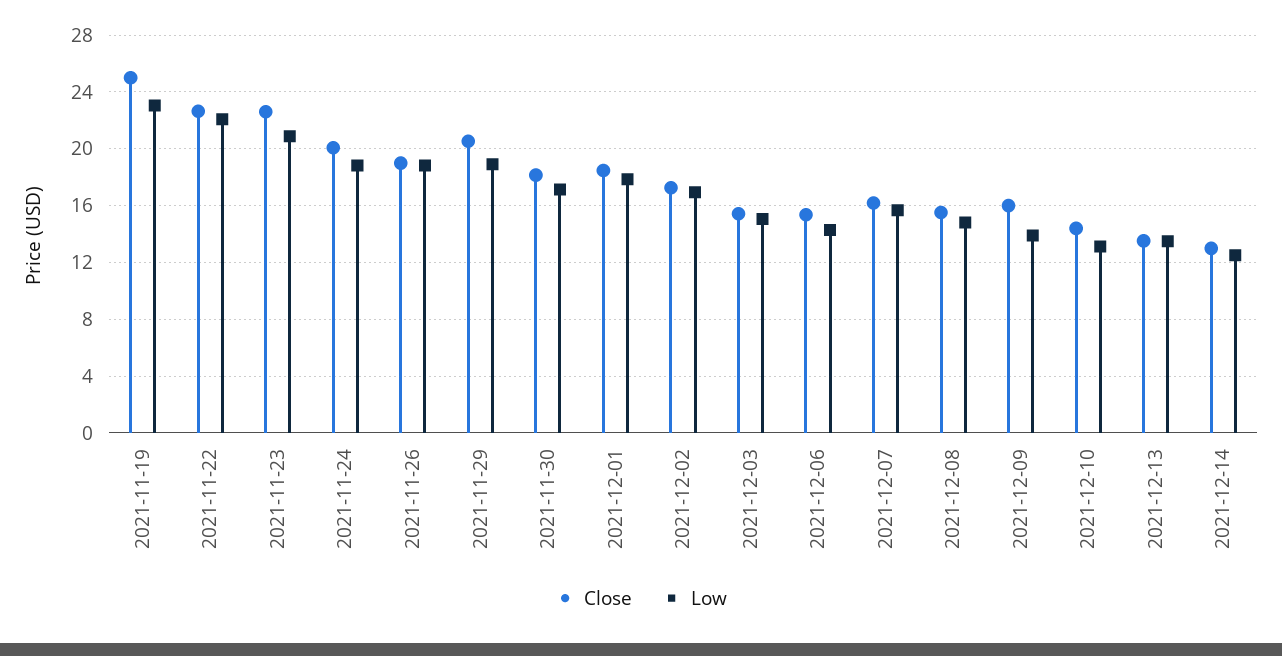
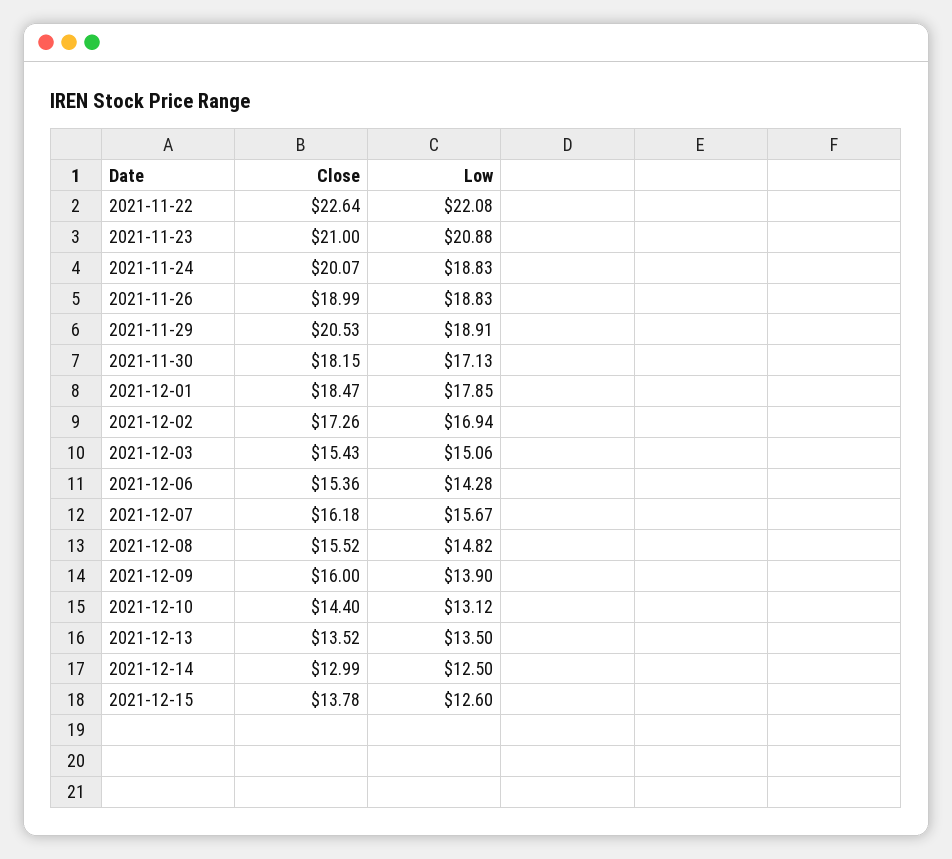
Close, 2021-11-19: 25 -> none
Low, 2021-11-19: 23 -> none
Close, 2021-11-23: 22.5 -> 21
Close, 2021-12-15: none -> 13.78
Low, 2021-12-15: none -> 12.6

